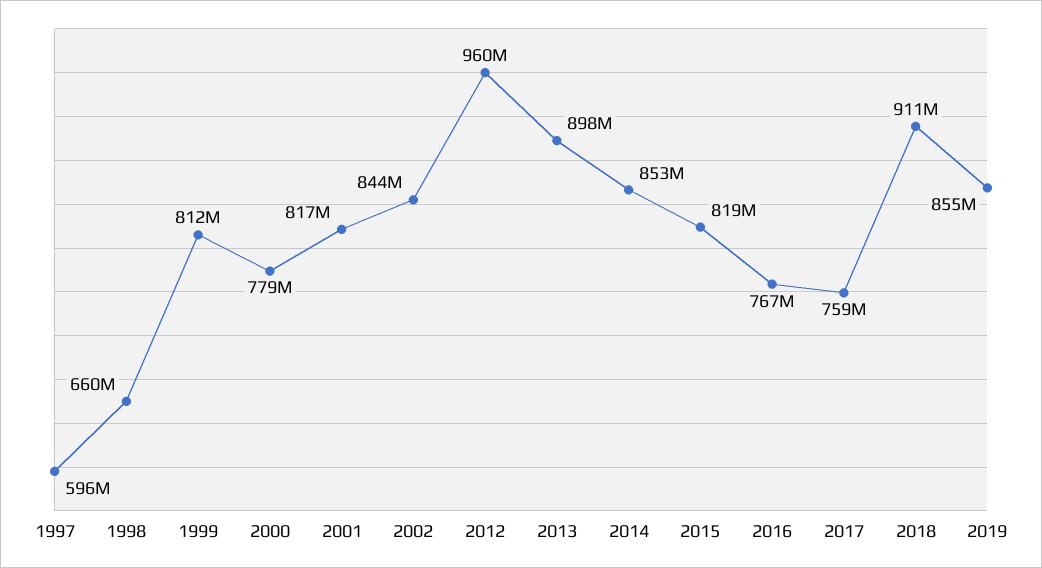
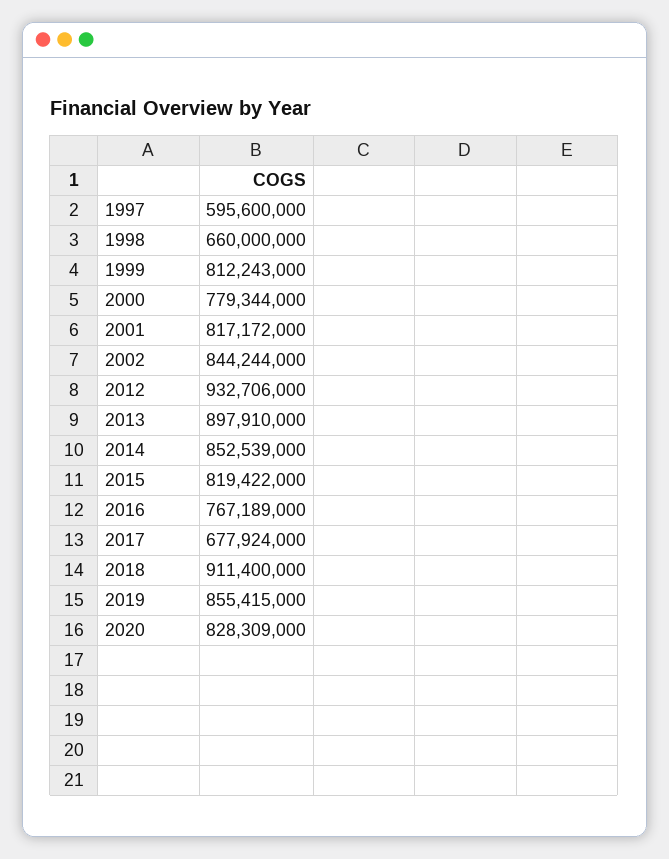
2012: 960000000 -> 932706000
2017: 759000000 -> 677924000
2020: none -> 828309000

